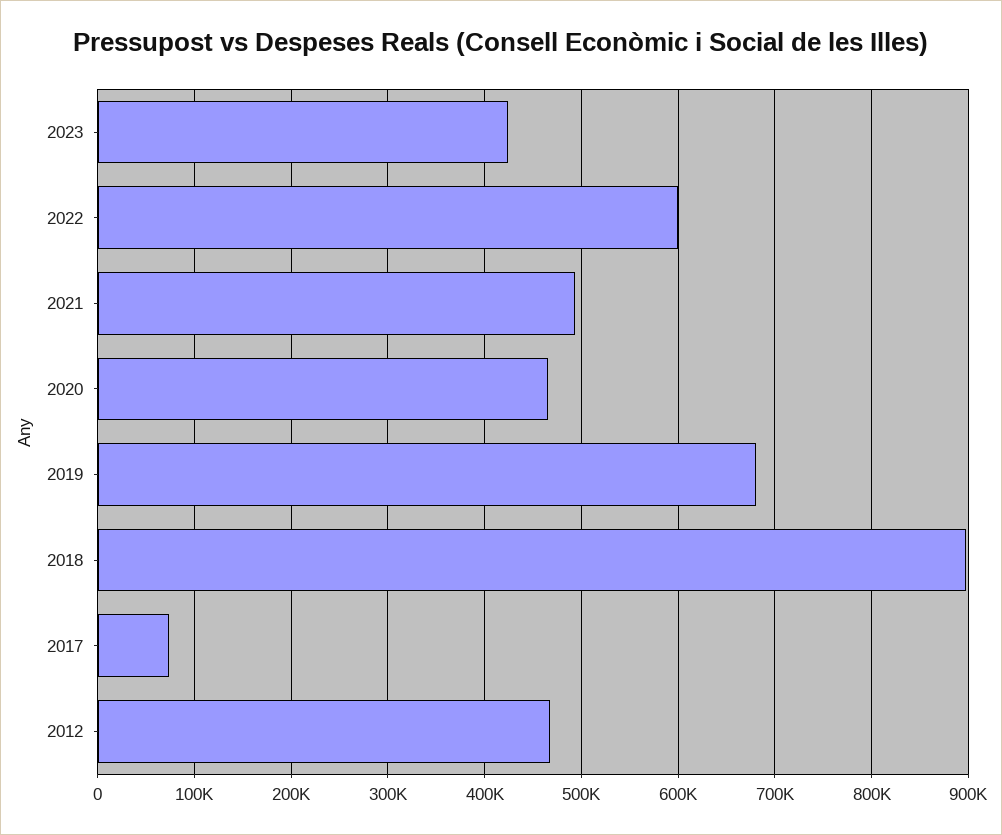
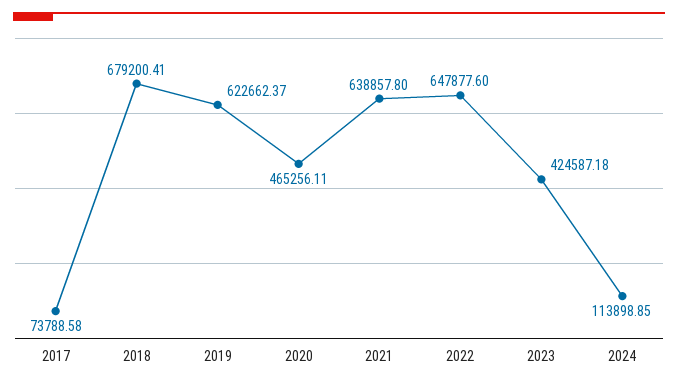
2022: 600000 -> 647877.6
2021: 490000 -> 638857.8
2019: 680000 -> 622662.37
2018: 900000 -> 679200.41
2012: 470000 -> none
2024: none -> 113898.85

